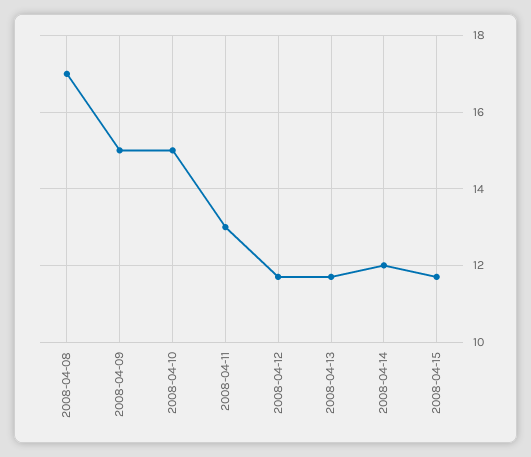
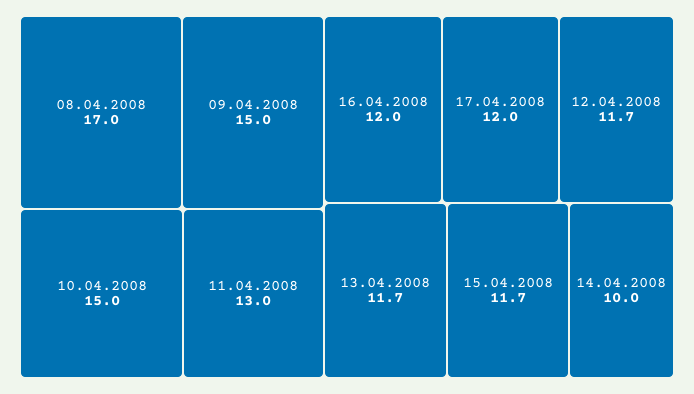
2008-04-14: 12 -> 10
16.04.2008: none -> 12
17.04.2008: none -> 12

